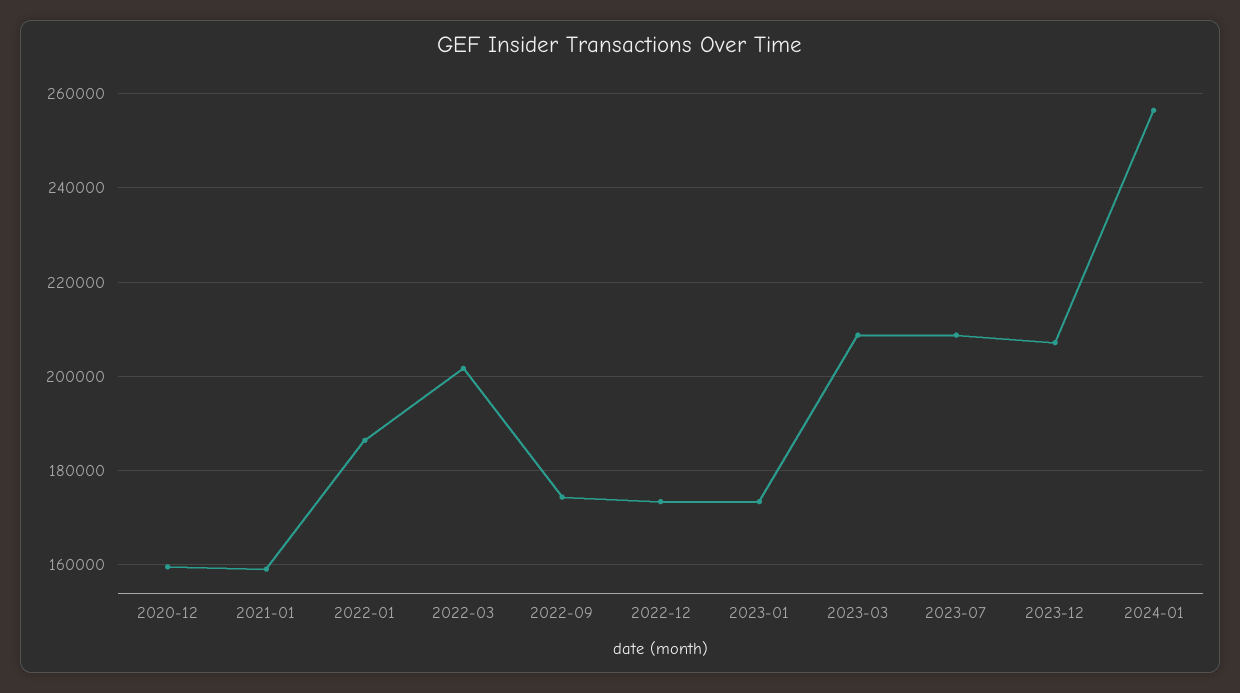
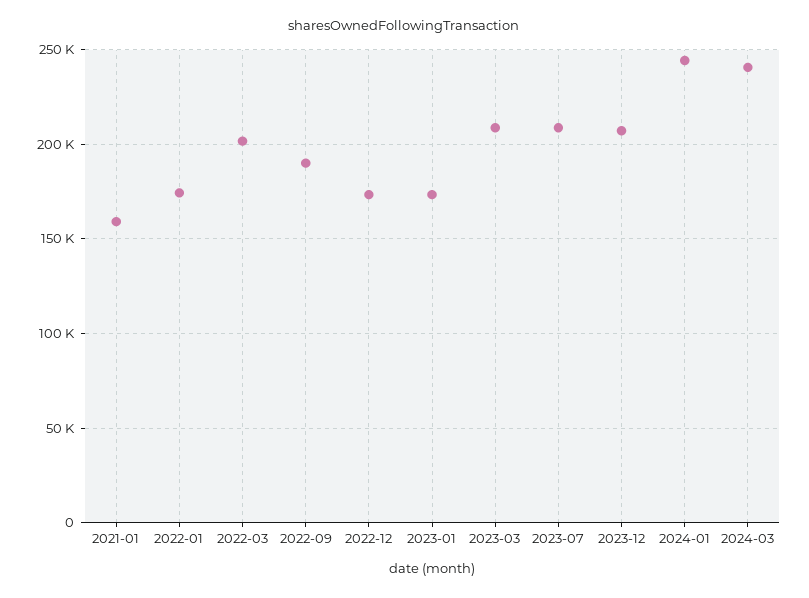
2020-12: 160000 -> none
2022-01: 186000 -> 175000
2022-09: 174000 -> 190000
2024-01: 256000 -> 245000
2024-03: none -> 240000

